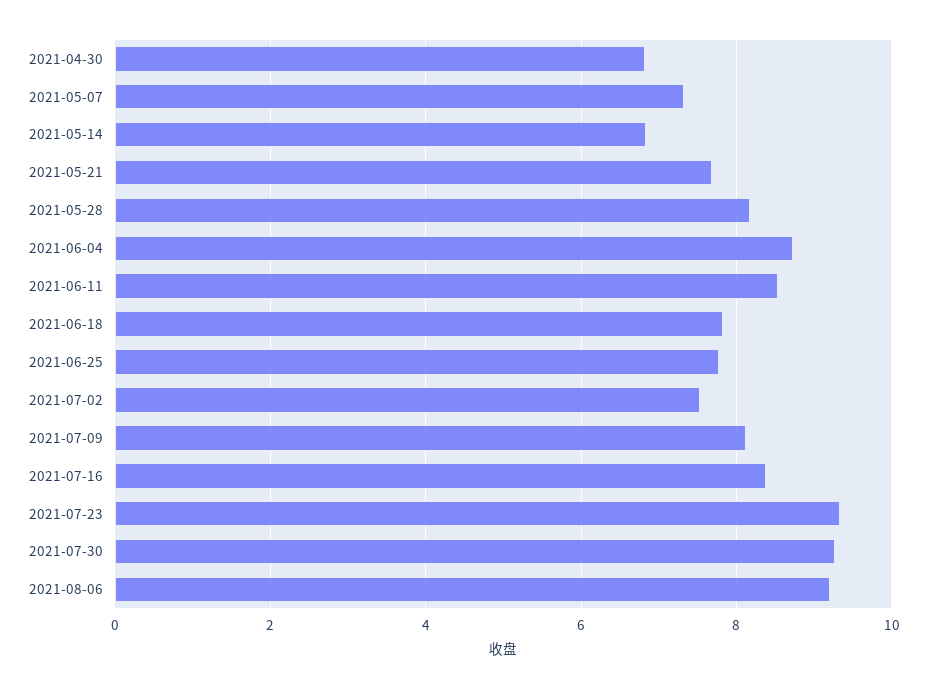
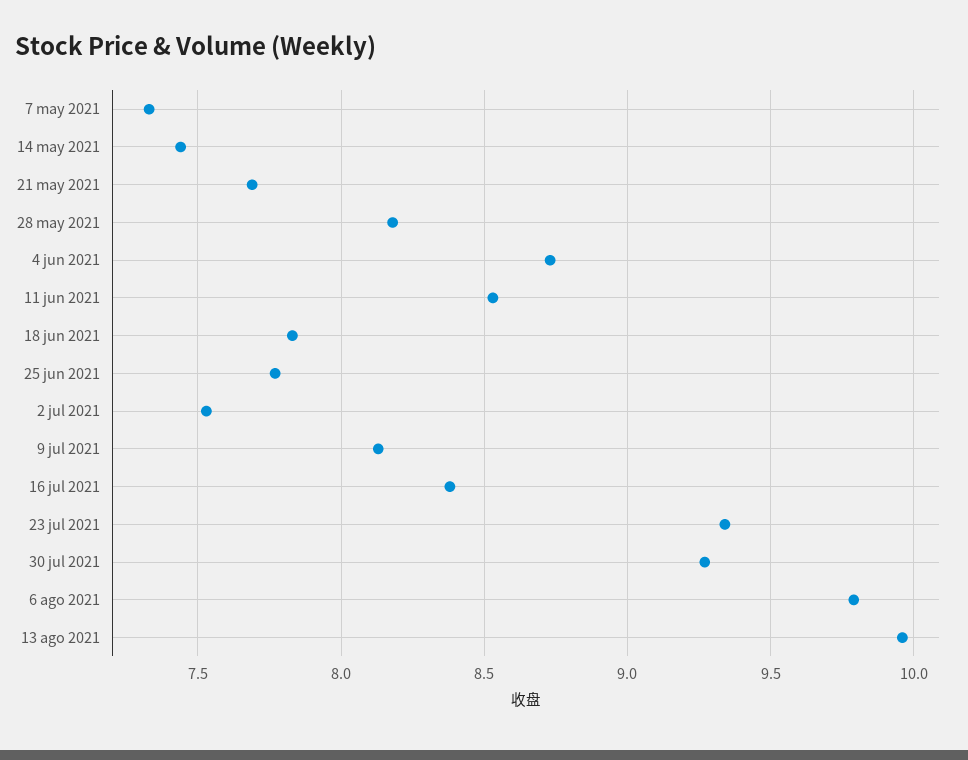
2021-04-30: 6.8 -> none
2021-05-14: 6.8 -> 7.45
2021-08-06: 9.2 -> 9.8
13 ago 2021: none -> 9.95

